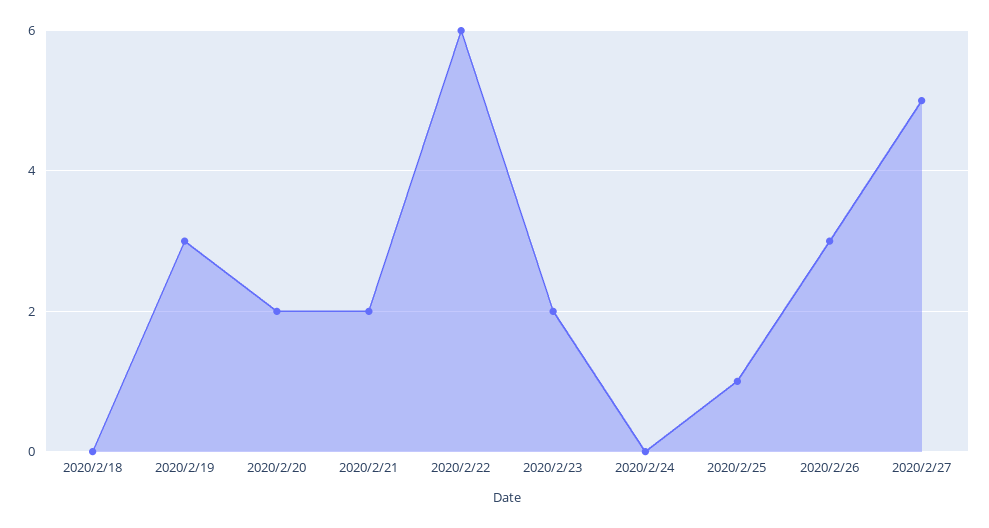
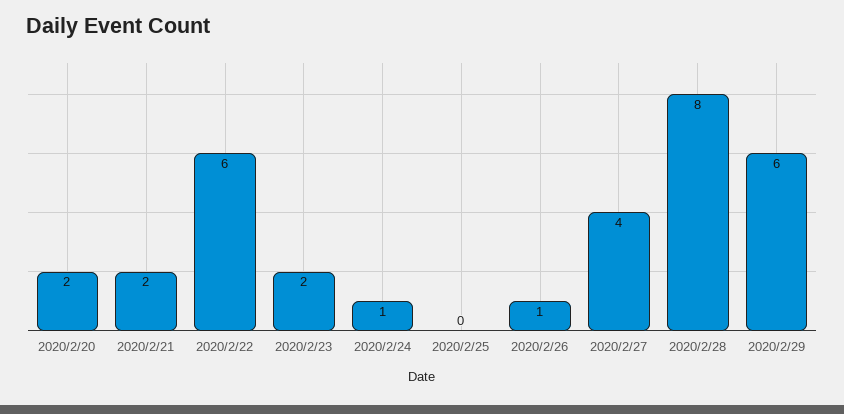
2020/2/18: 0 -> none
2020/2/19: 3 -> none
2020/2/24: 0 -> 1
2020/2/25: 1 -> 0
2020/2/26: 3 -> 1
2020/2/27: 5 -> 4
2020/2/28: none -> 8
2020/2/29: none -> 6

